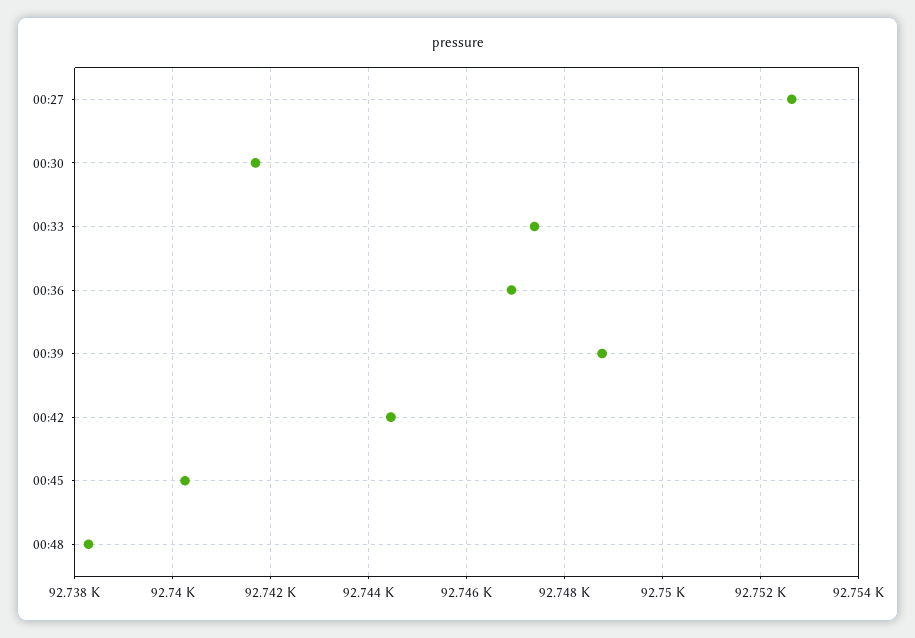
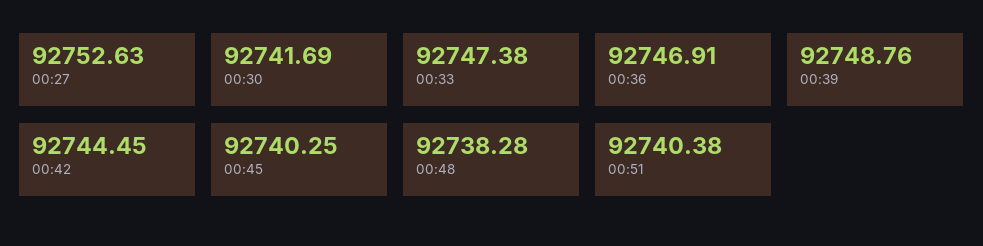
00:51: none -> 92740.38

